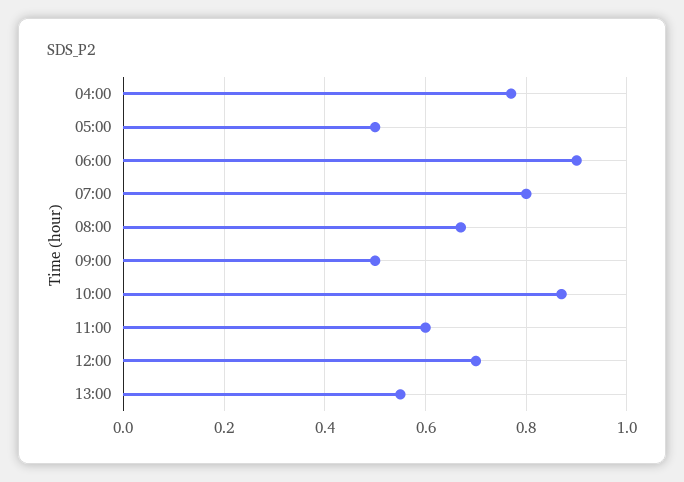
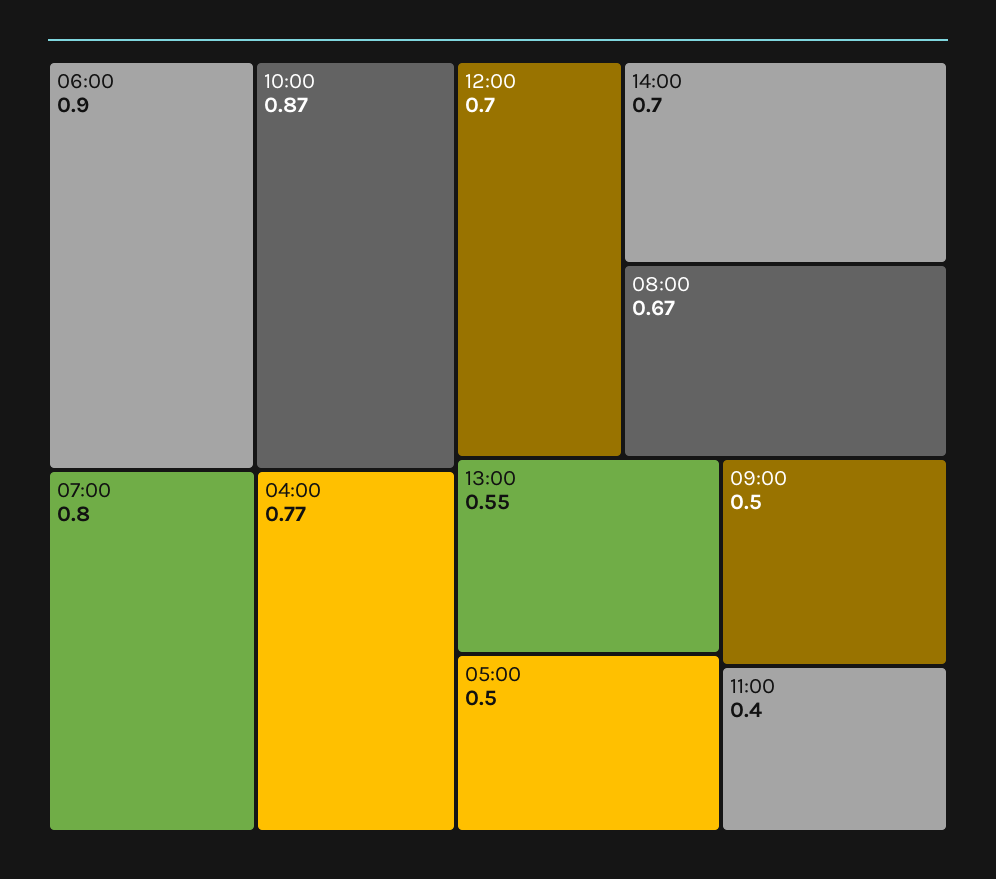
11:00: 0.6 -> 0.4
14:00: none -> 0.7

